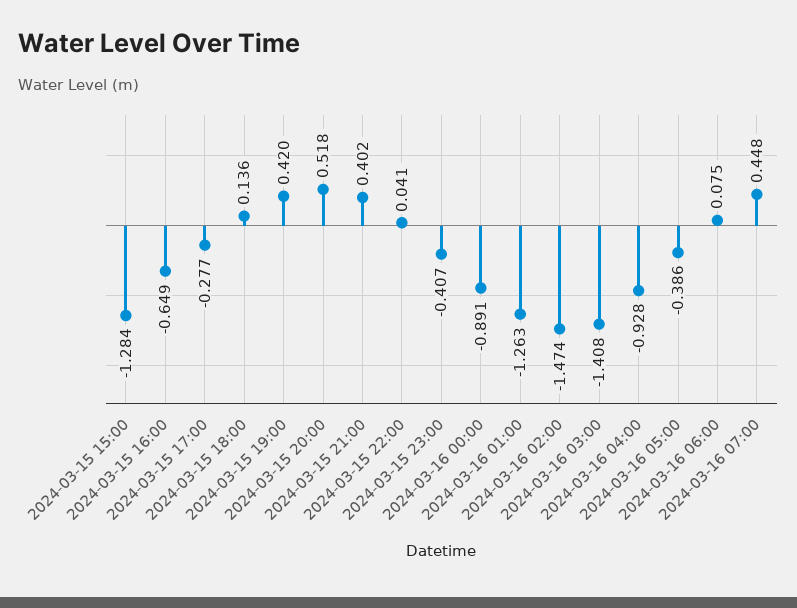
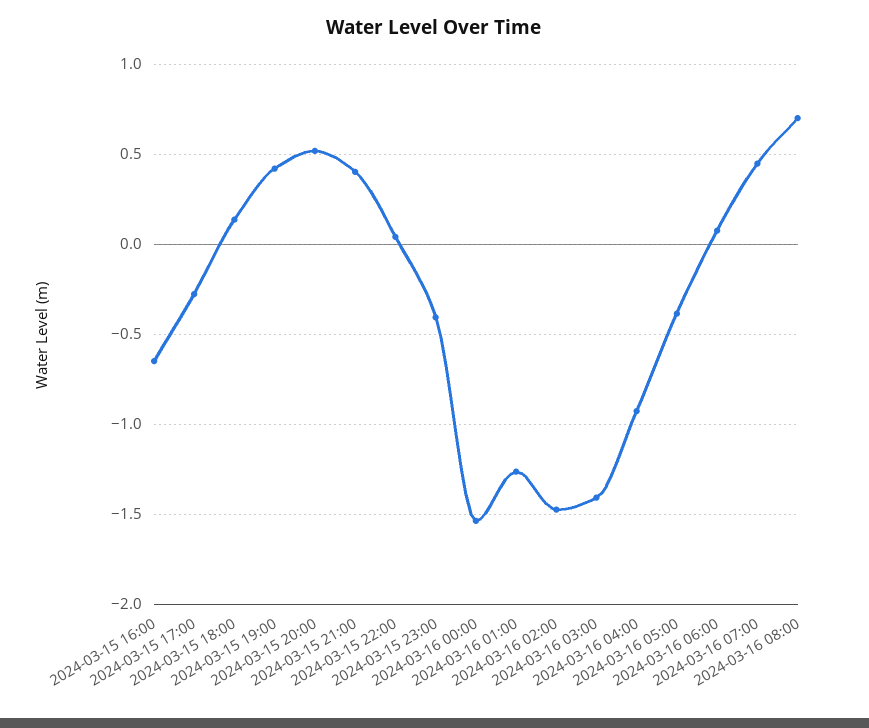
2024-03-15 15:00: -1.284 -> none
2024-03-16 00:00: -0.891 -> -1.55
2024-03-16 08:00: none -> 0.7

